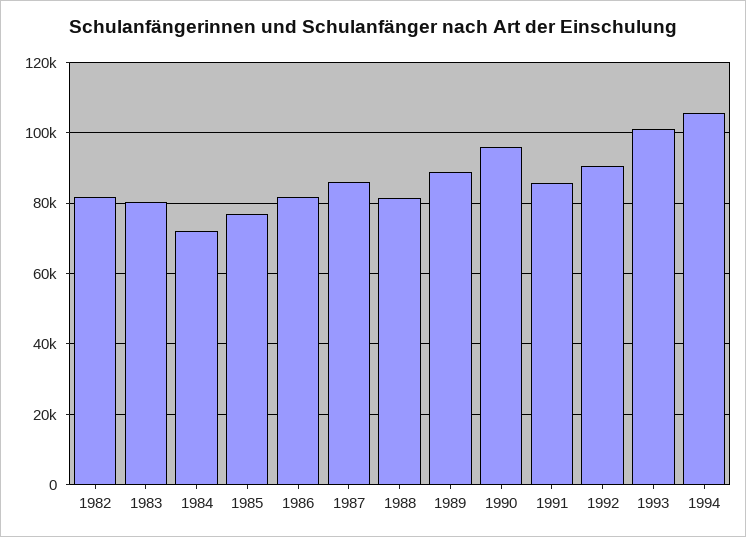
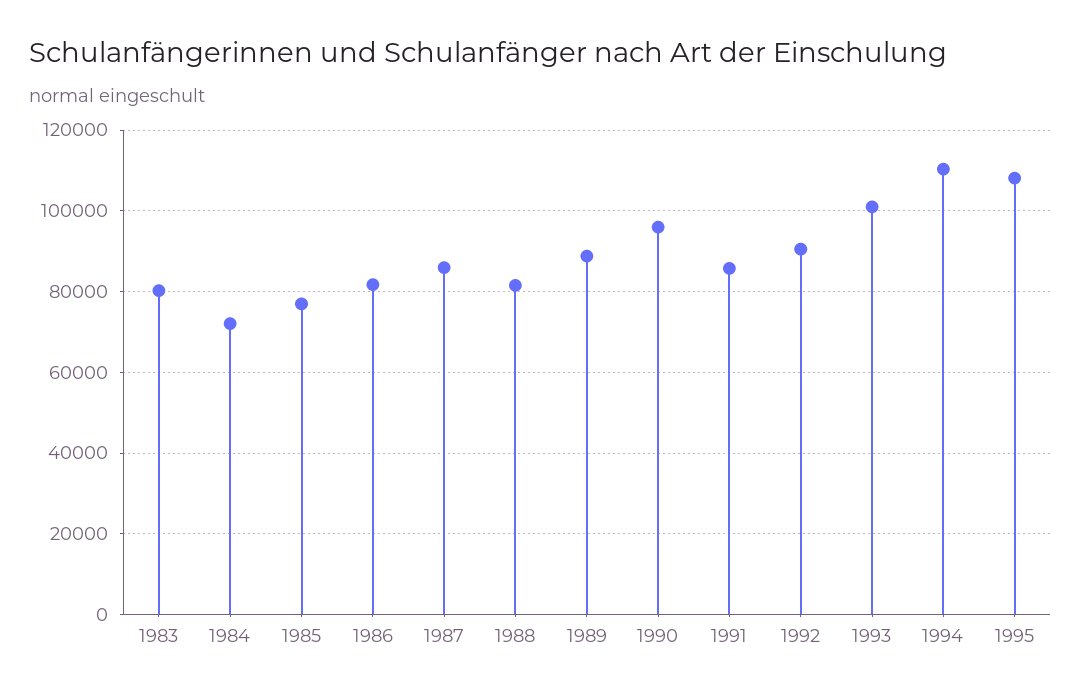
1982: 82000 -> none
1994: 106000 -> 110000
1995: none -> 108000

